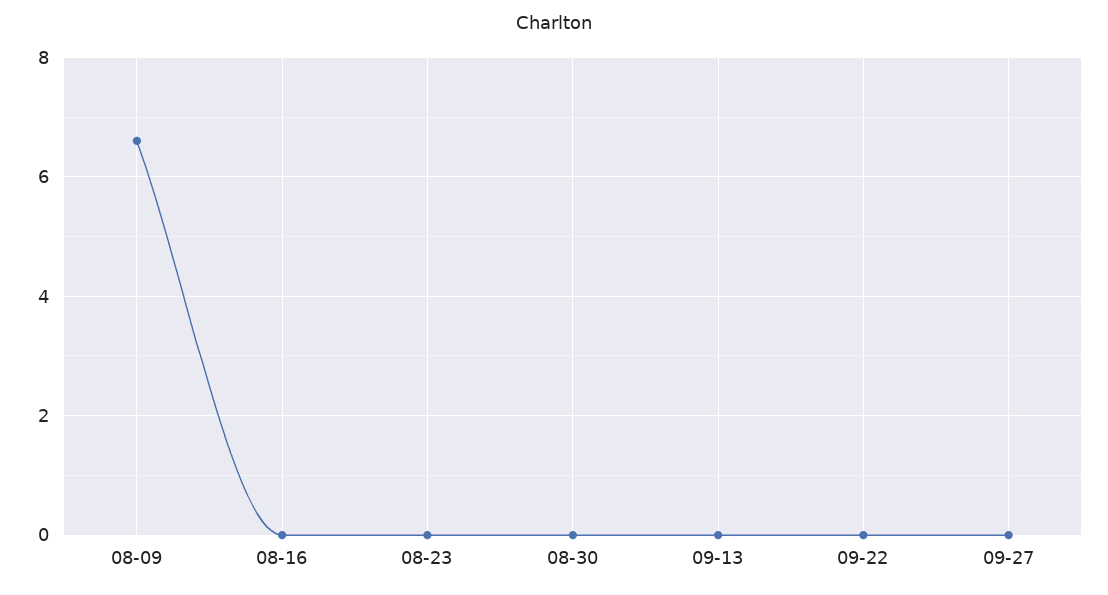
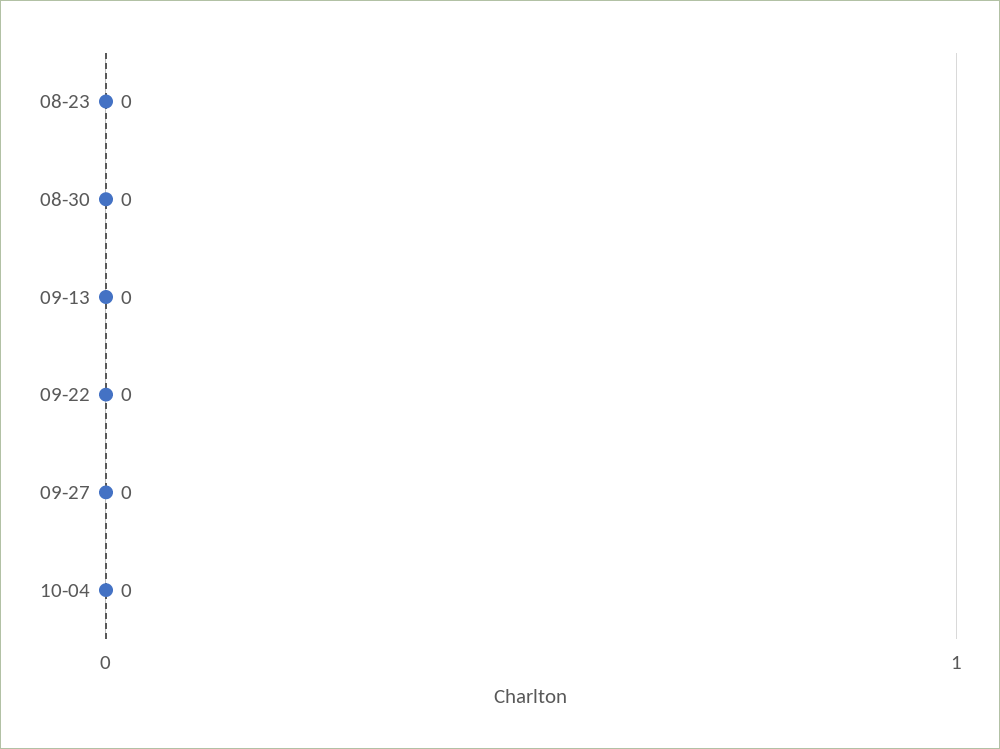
08-09: 6.5 -> none
08-16: 0 -> none
10-04: none -> 0

